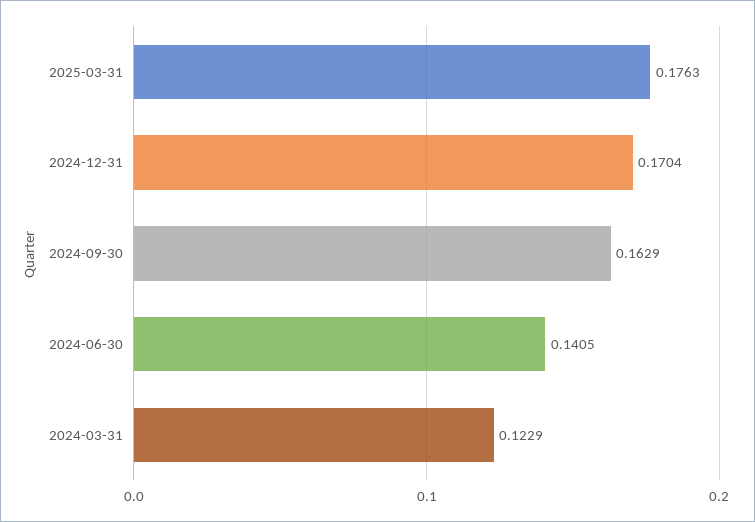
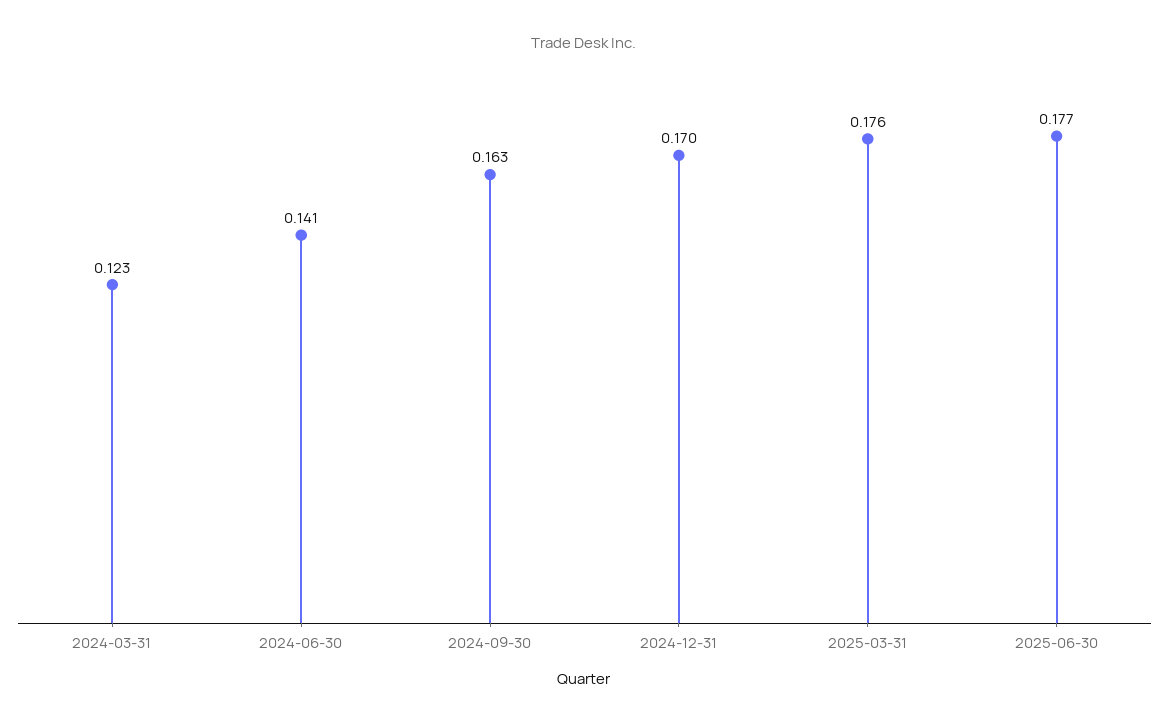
2025-06-30: none -> 0.177

